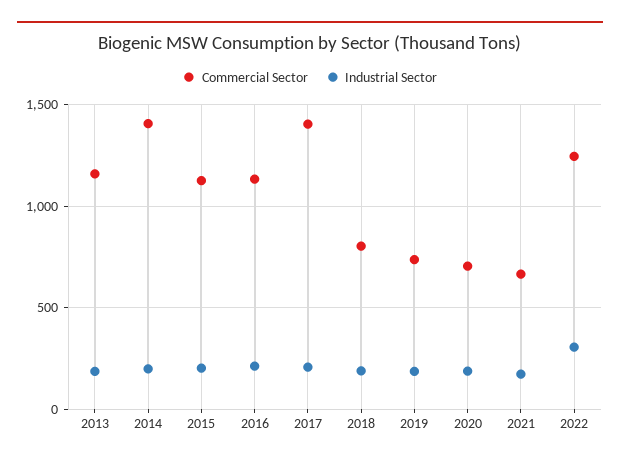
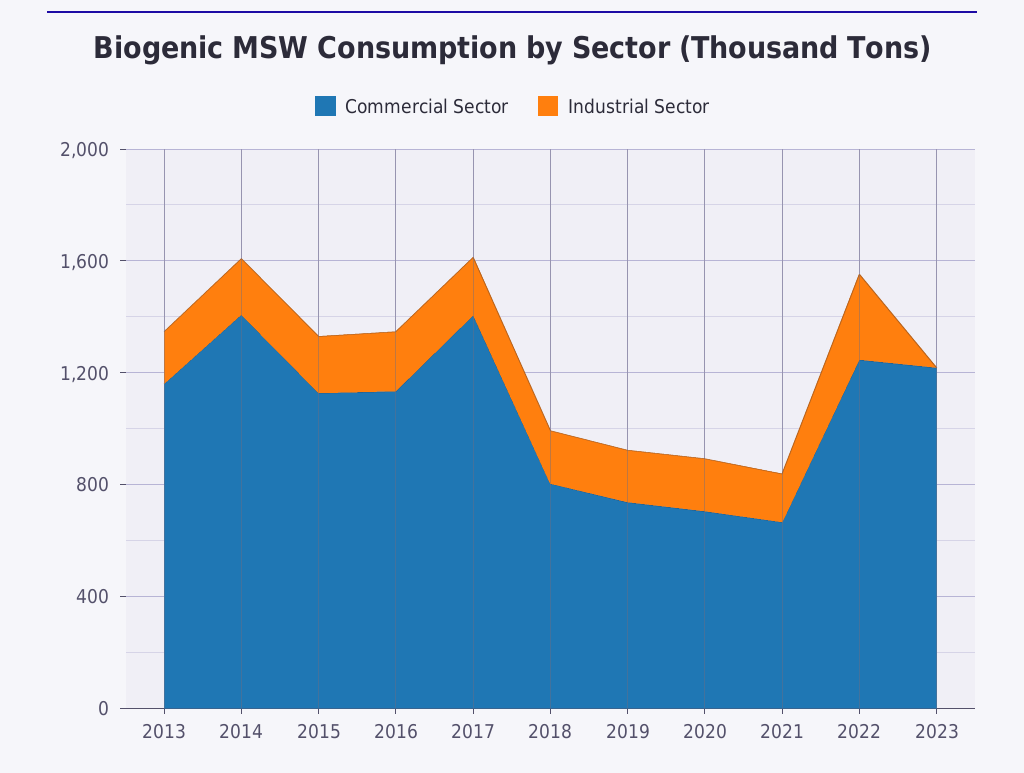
Commercial Sector, 2023: none -> 1200
Industrial Sector, 2023: none -> 0

